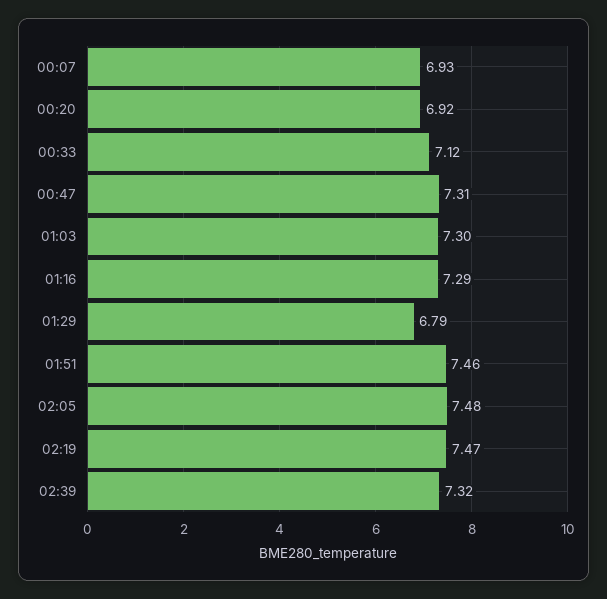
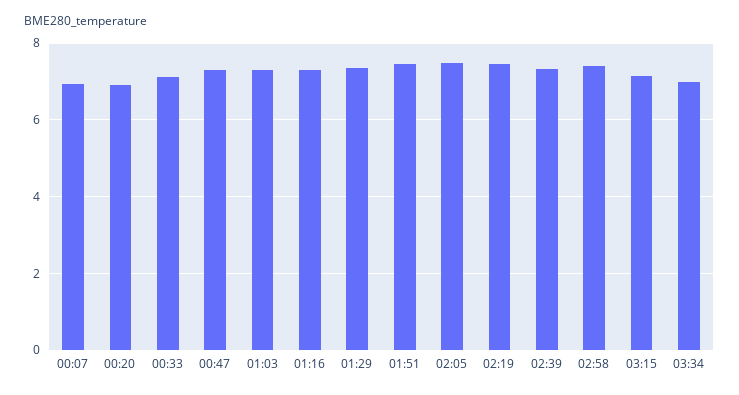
01:29: 6.79 -> 7.4
02:58: none -> 7.4
03:15: none -> 7.2
03:34: none -> 7

